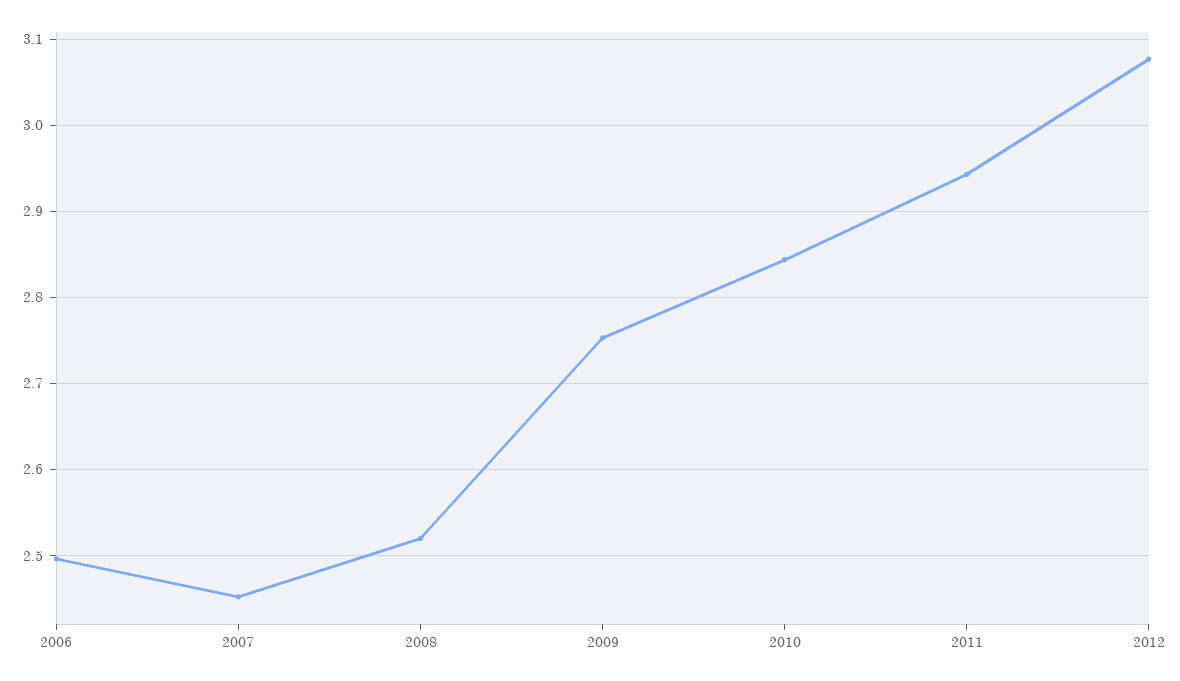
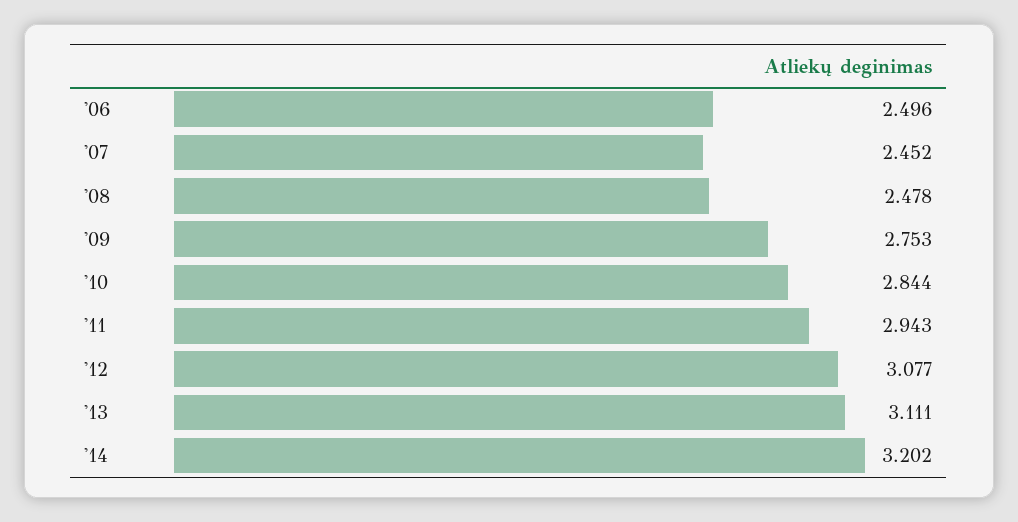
2008: 2.52 -> 2.478
'13: none -> 3.111
'14: none -> 3.202

